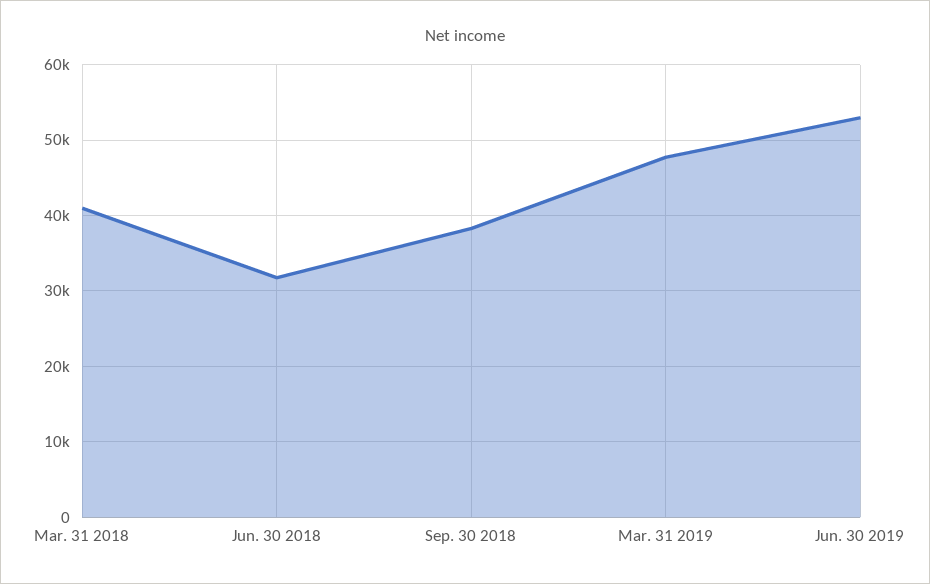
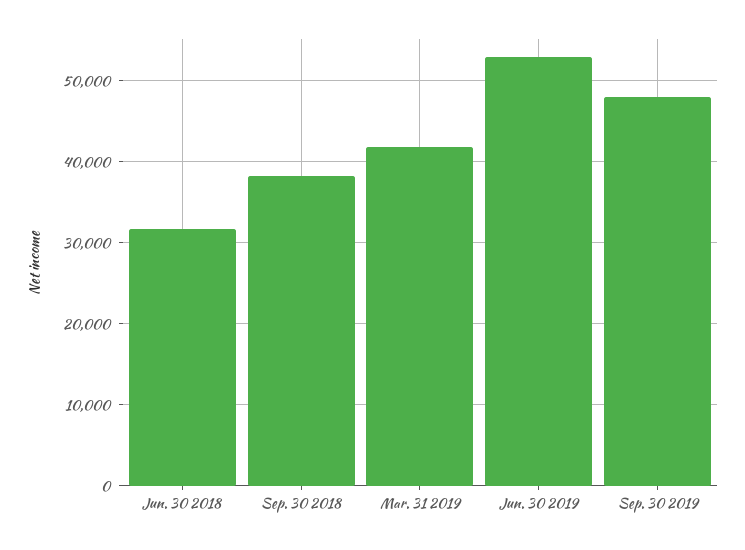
Mar. 31 2018: 41000 -> none
Mar. 31 2019: 48000 -> 42000
Sep. 30 2019: none -> 48000

